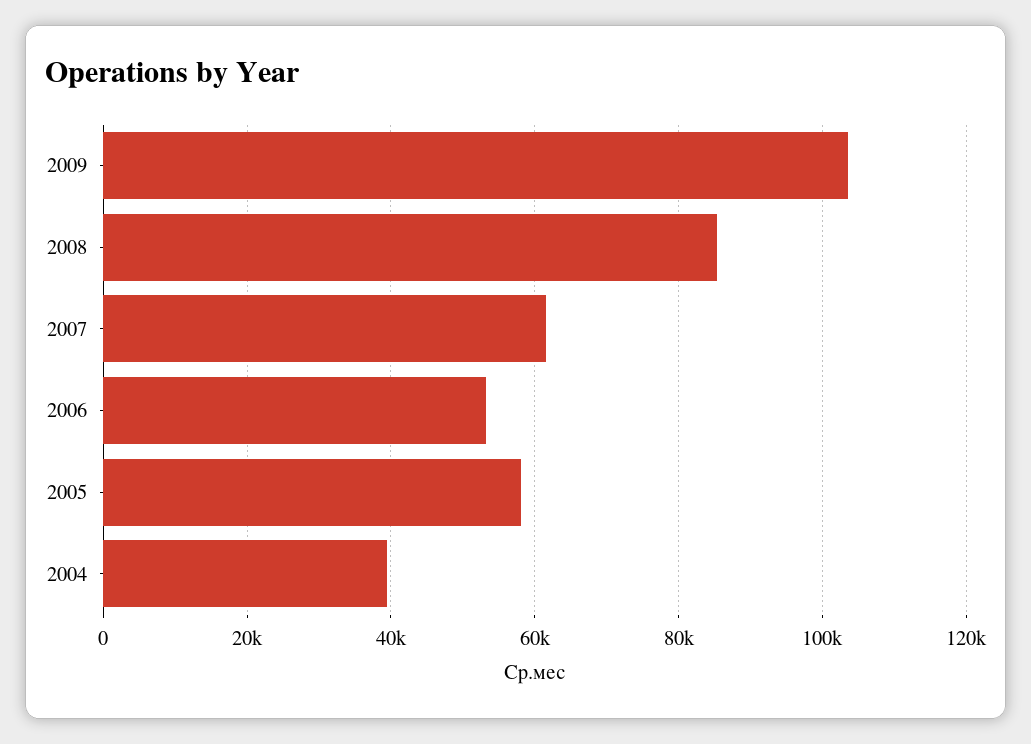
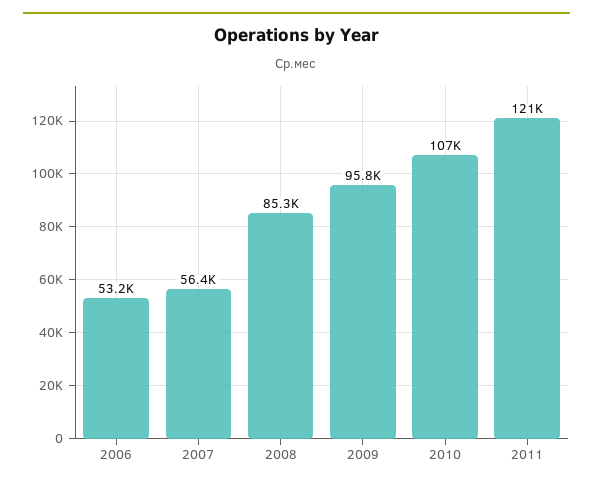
2009: 104000 -> 95800
2007: 62000 -> 56400
2005: 58000 -> none
2004: 40000 -> none
2010: none -> 107000
2011: none -> 121000

